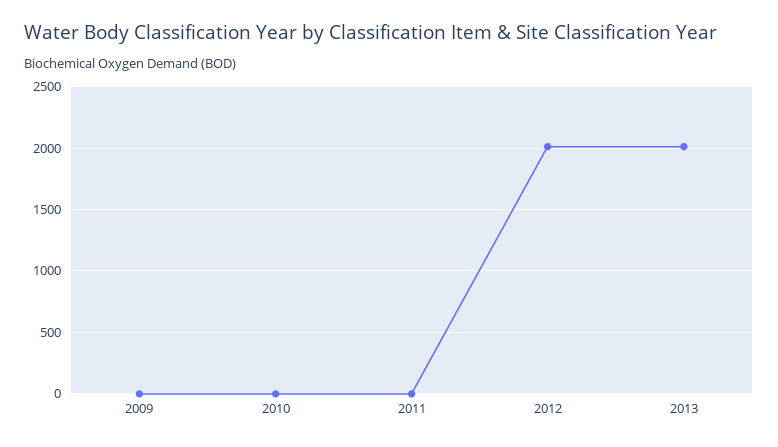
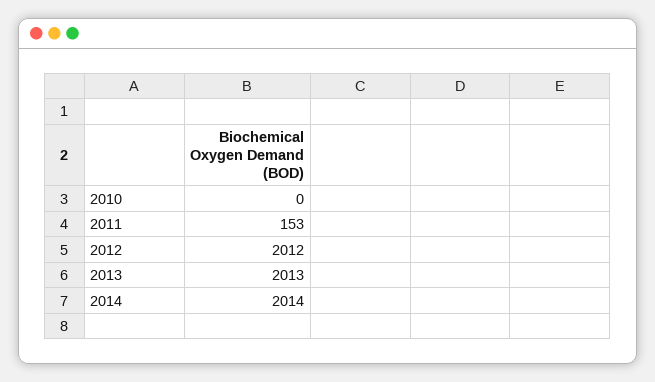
2009: 0 -> none
2011: 0 -> 153
2014: none -> 2014

